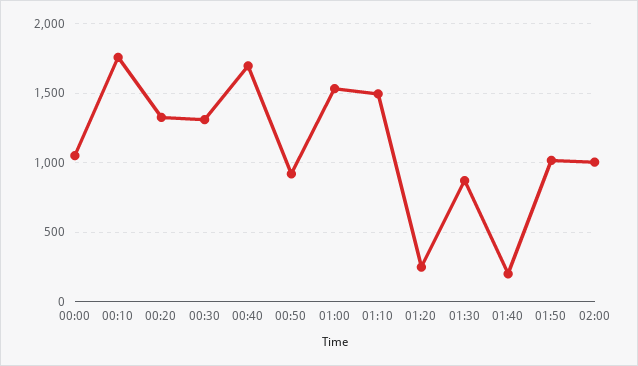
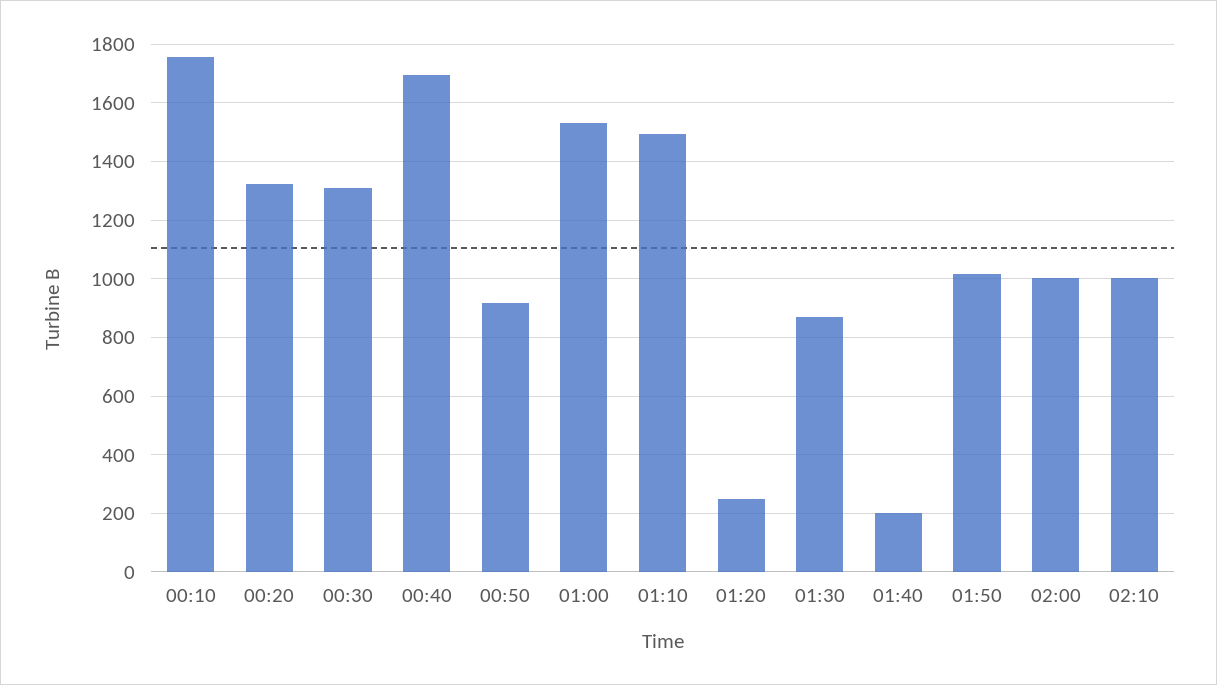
00:00: 1050 -> none
02:10: none -> 1000

